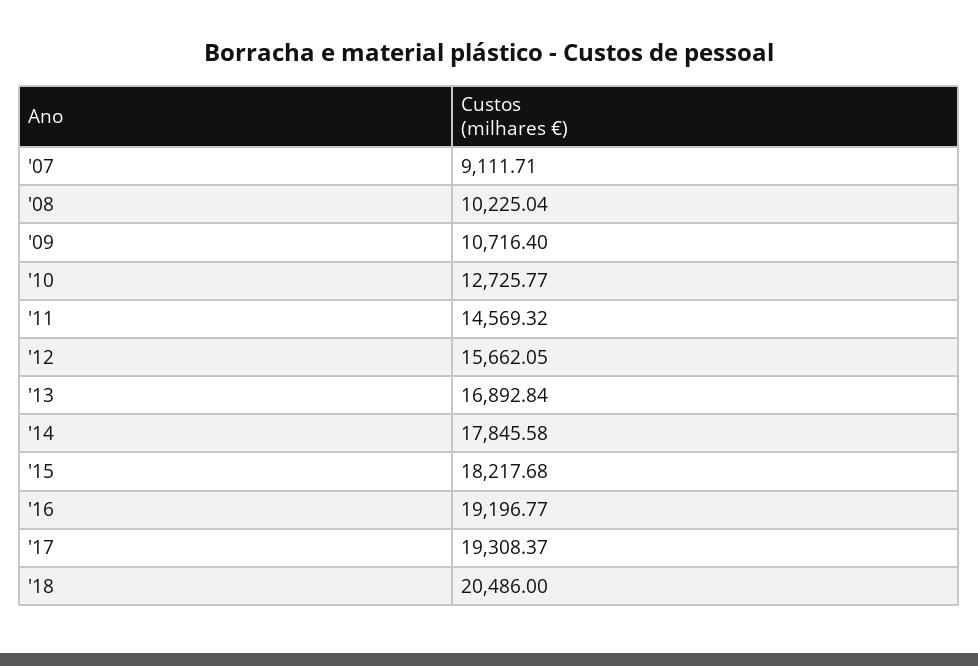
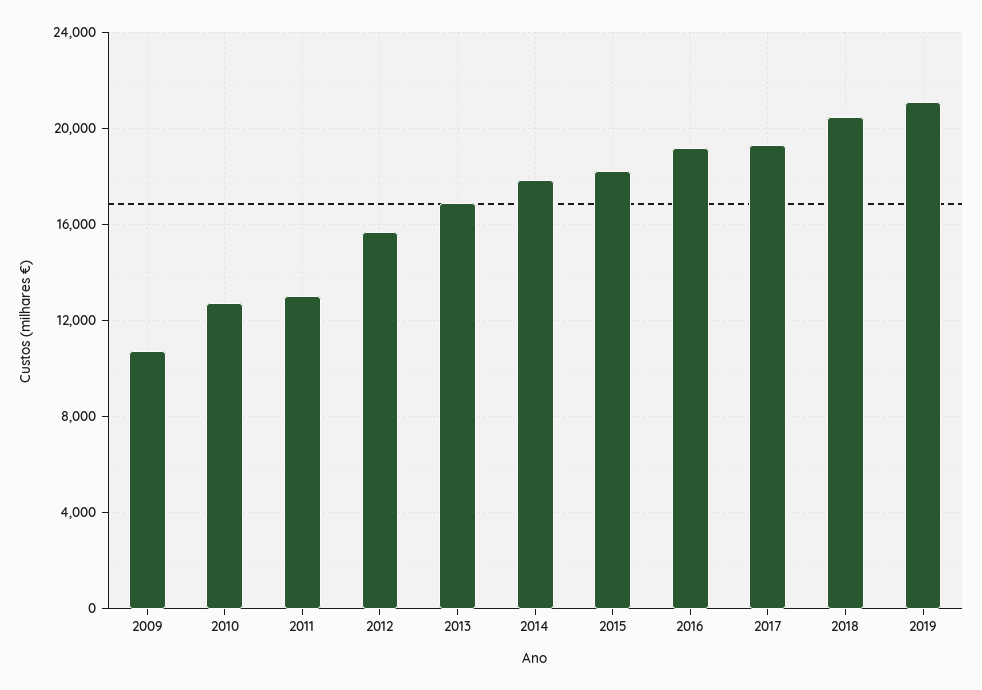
'07: 9111.71 -> none
'08: 10225.04 -> none
'11: 14569.32 -> 13000
2019: none -> 21000

